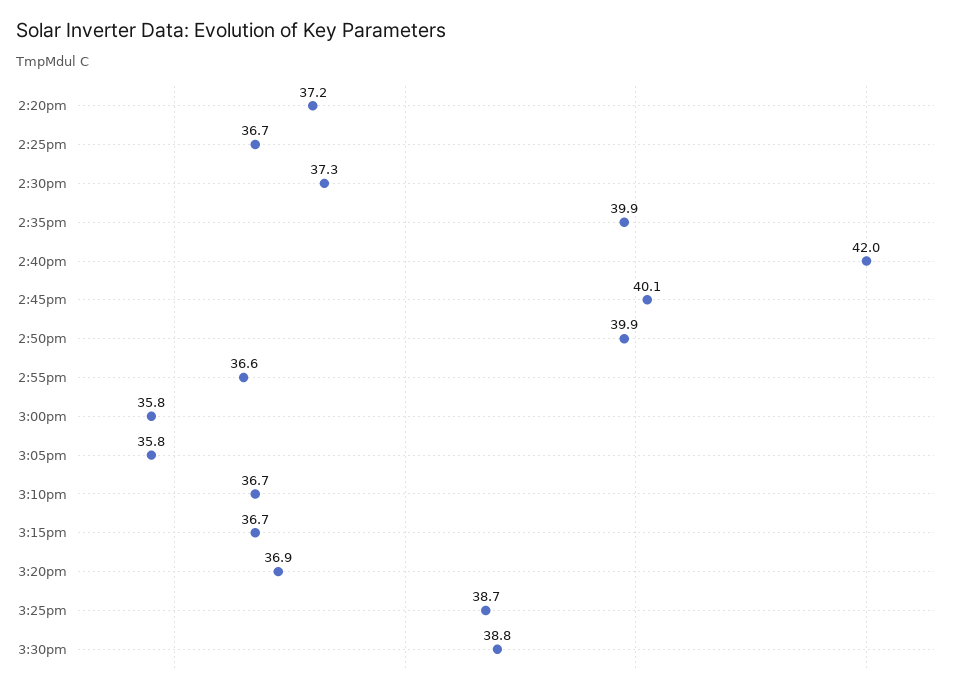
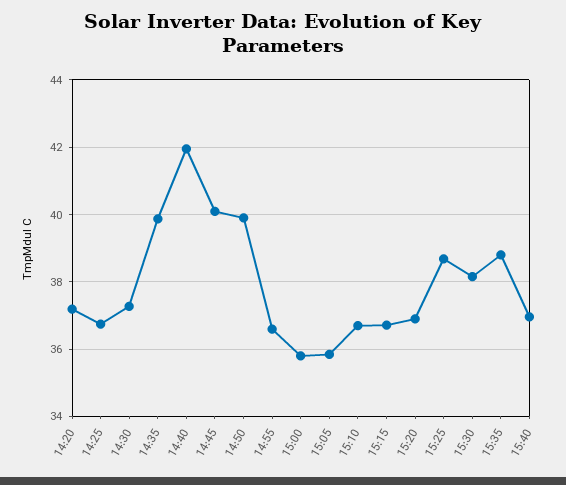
3:30pm: 38.8 -> 38.2
15:35: none -> 38.8
15:40: none -> 37

